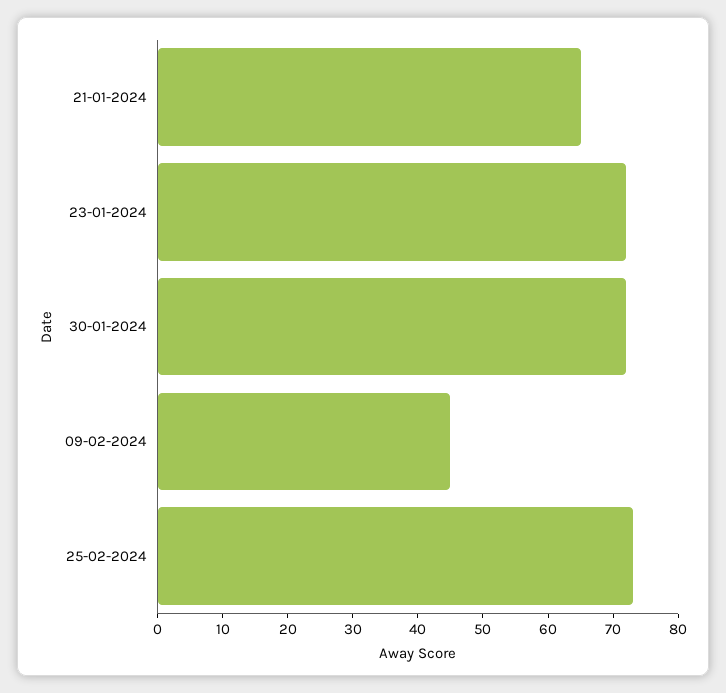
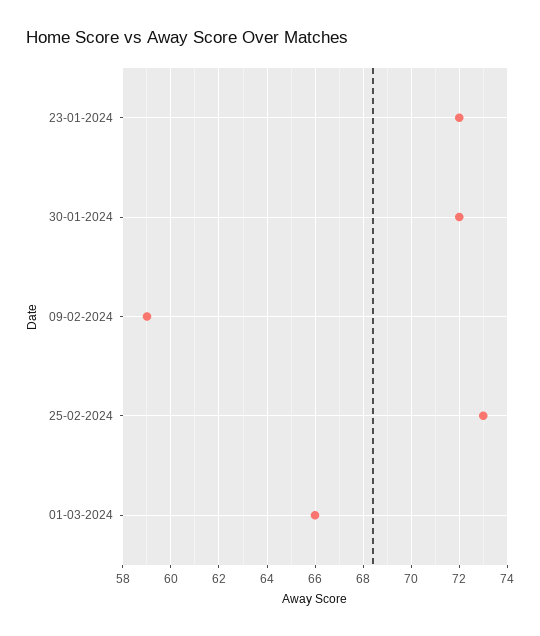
21-01-2024: 65 -> none
09-02-2024: 45 -> 59
01-03-2024: none -> 66

